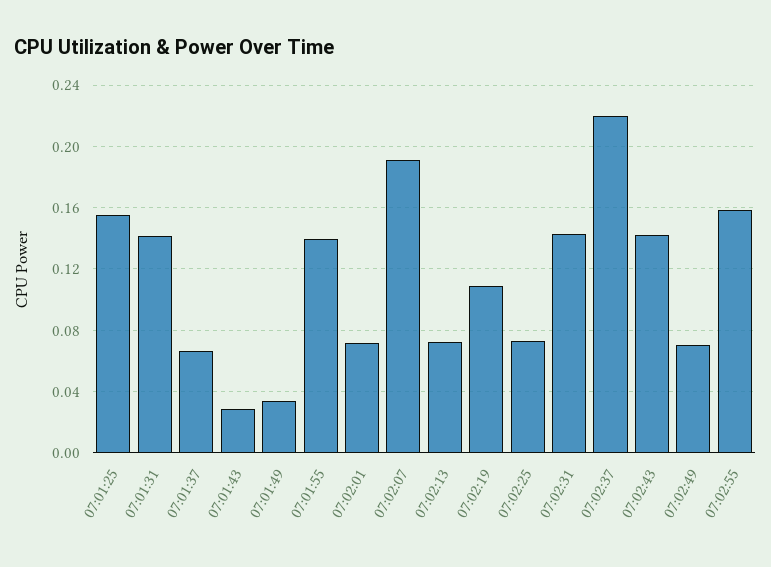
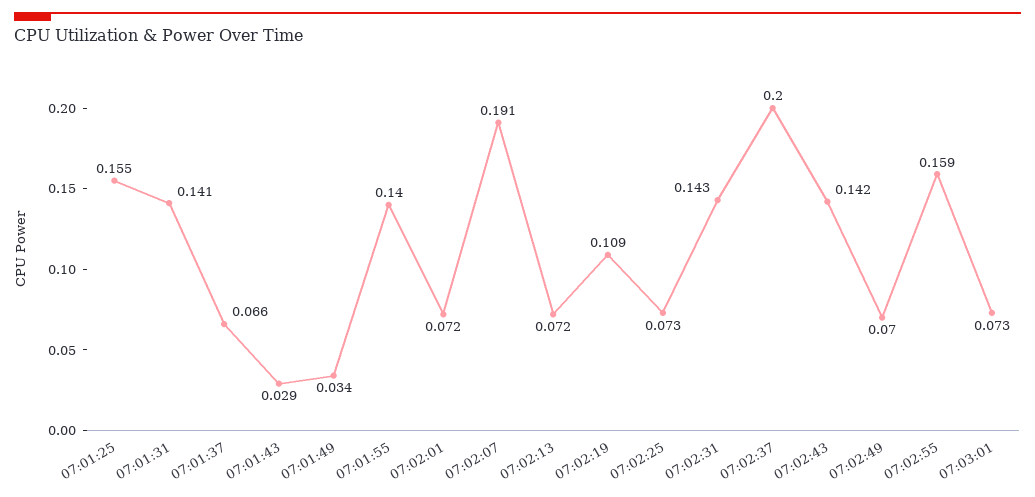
07:02:37: 0.22 -> 0.2
07:03:01: none -> 0.073

